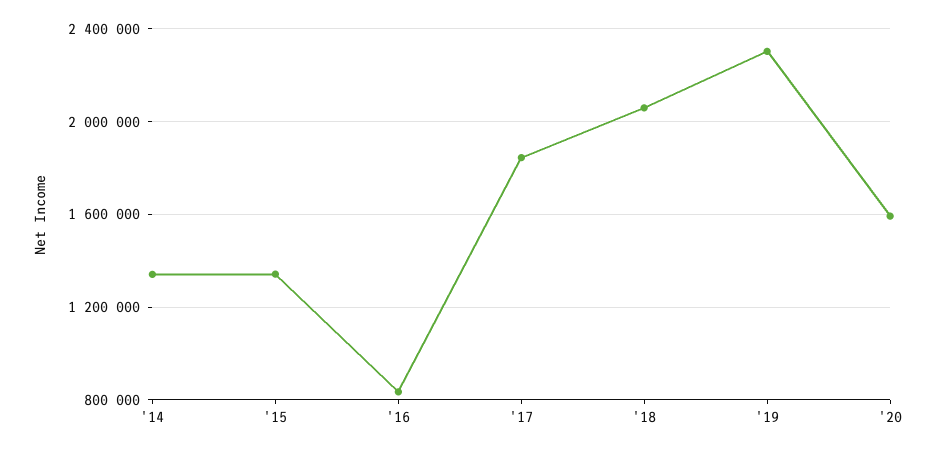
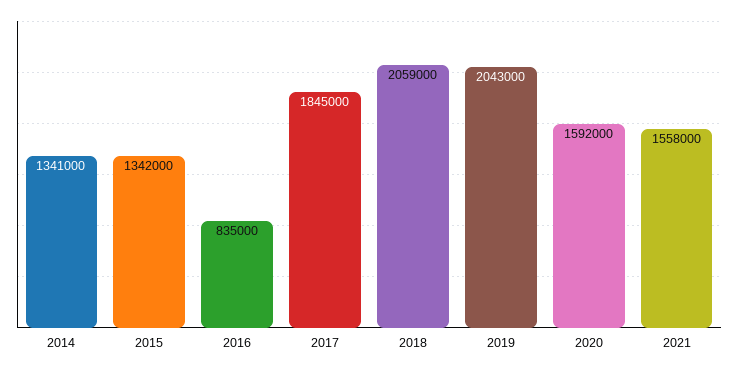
'19: 2300000 -> 2043000
2021: none -> 1558000

